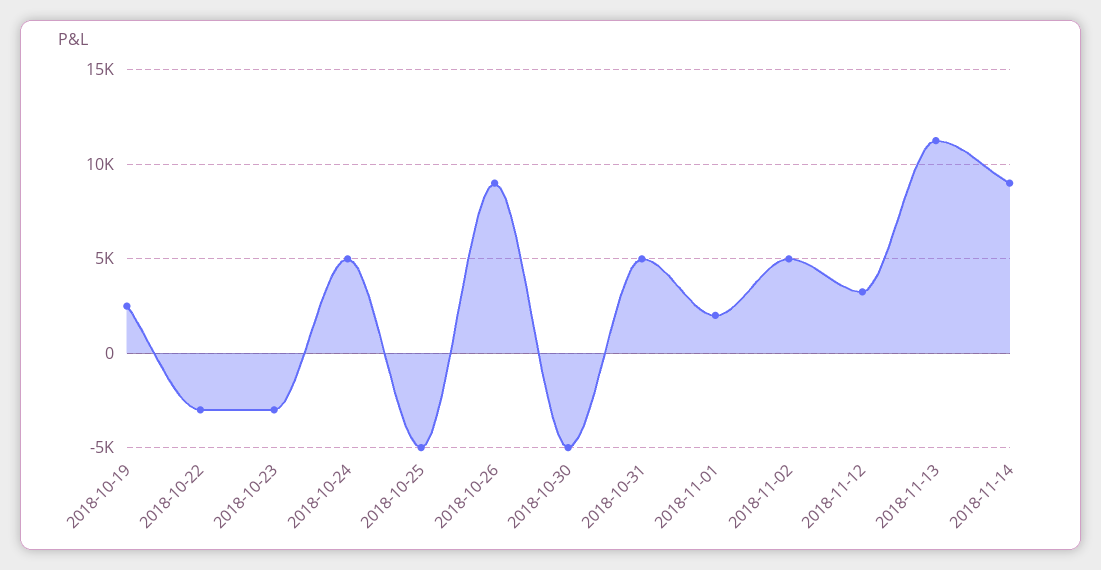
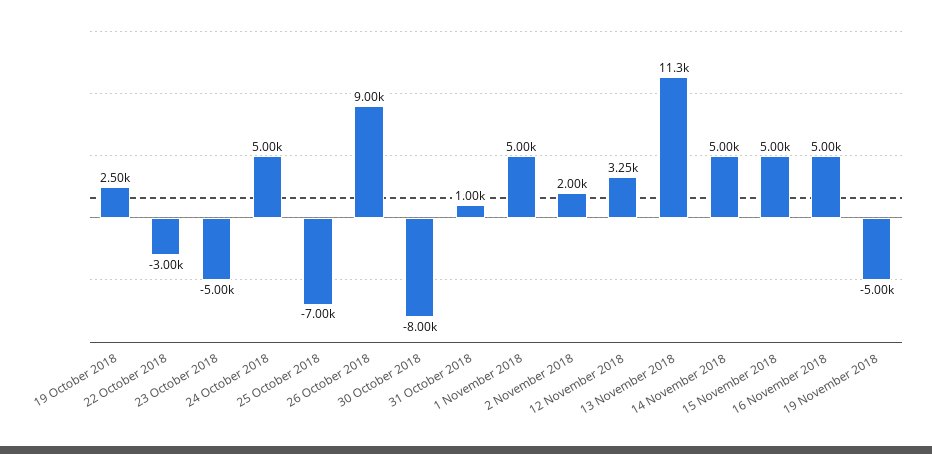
2018-10-23: -3000 -> -5000
2018-10-25: -5000 -> -7000
2018-10-30: -5000 -> -8000
2018-10-31: 5000 -> 1000
2018-11-01: 2000 -> 5000
2018-11-02: 5000 -> 2000
2018-11-14: 9000 -> 5000
15 November 2018: none -> 5000
16 November 2018: none -> 5000
19 November 2018: none -> -5000

